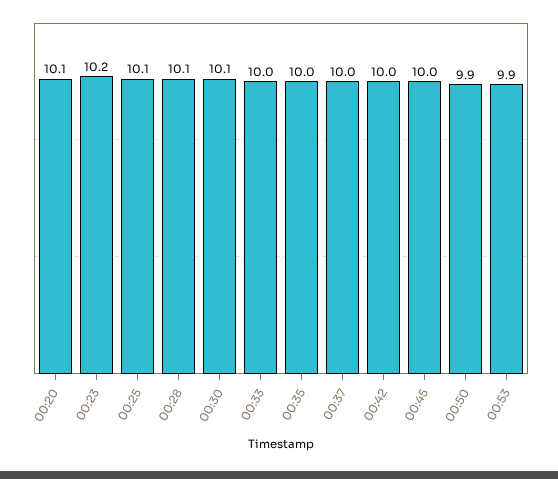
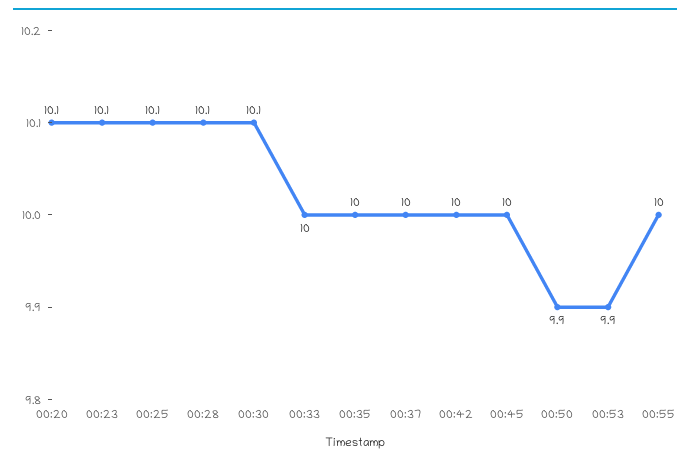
00:23: 10.2 -> 10.1
00:55: none -> 10

